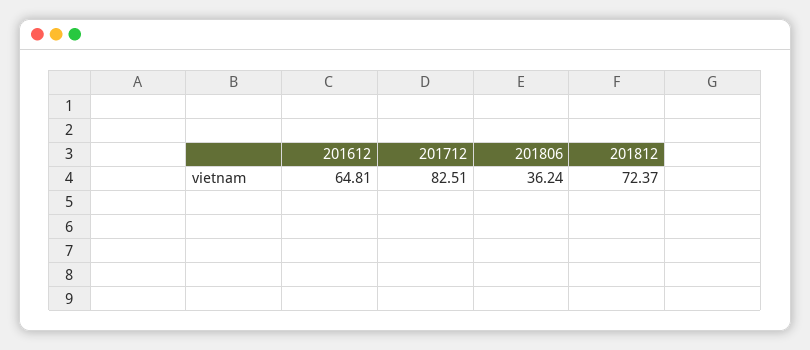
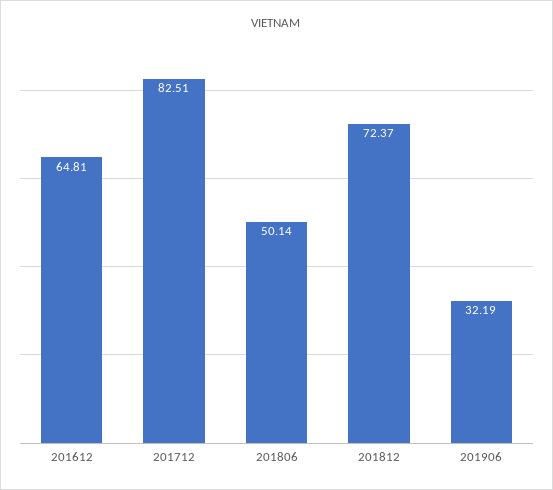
201806: 36.24 -> 50.14
201906: none -> 32.19

